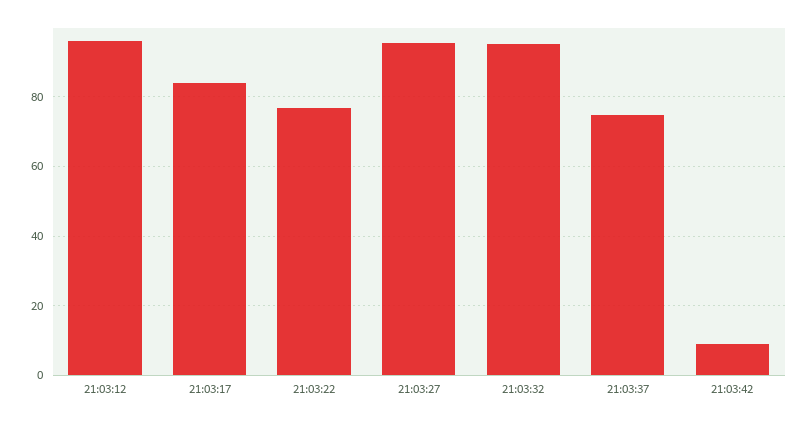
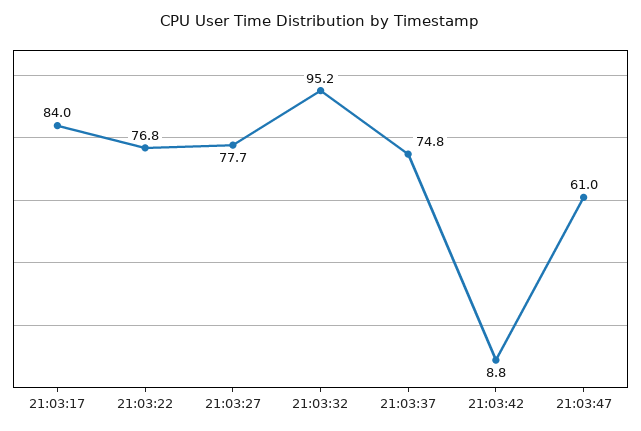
21:03:12: 96 -> none
21:03:27: 96 -> 77.7
21:03:47: none -> 61

